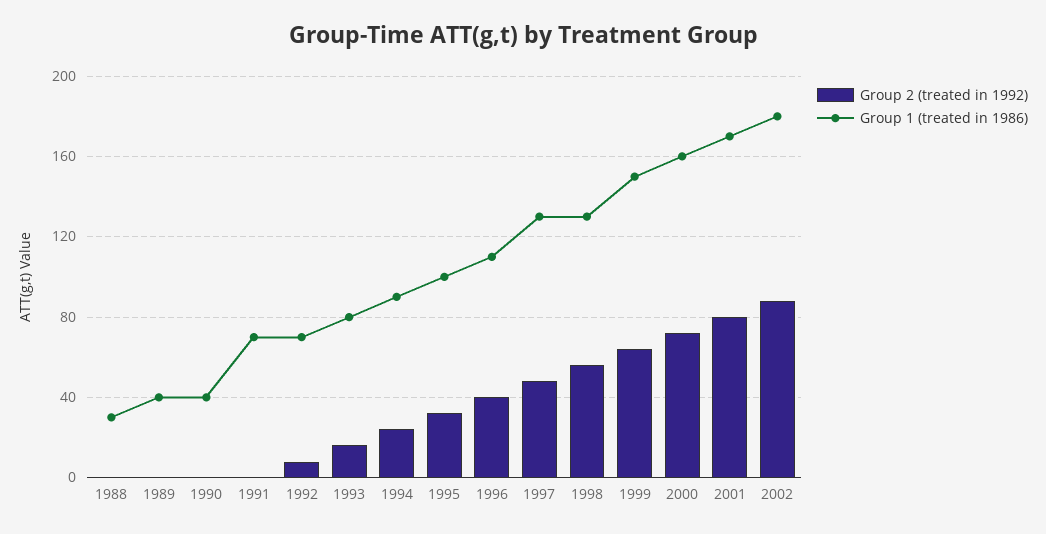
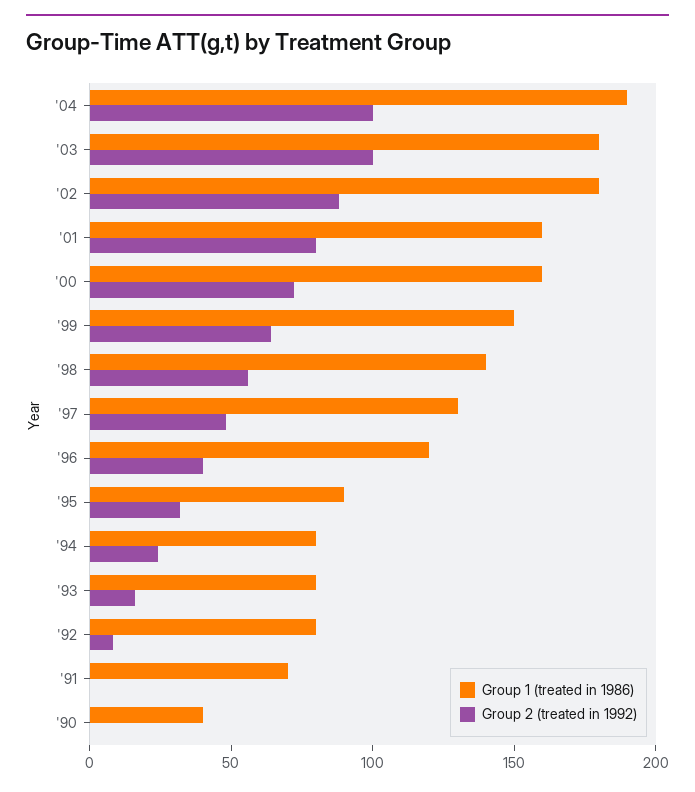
Group 2 (treated in 1992), 1988: 0 -> none
Group 1 (treated in 1986), 1988: 30 -> none
Group 2 (treated in 1992), 1989: 0 -> none
Group 1 (treated in 1986), 1989: 40 -> none
Group 1 (treated in 1986), 1992: 70 -> 80
Group 1 (treated in 1986), 1994: 90 -> 80
Group 1 (treated in 1986), 1995: 100 -> 90
Group 1 (treated in 1986), 1996: 110 -> 120
Group 1 (treated in 1986), 1998: 130 -> 140
Group 1 (treated in 1986), 2001: 170 -> 160
Group 1 (treated in 1986), '04: none -> 190
Group 2 (treated in 1992), '04: none -> 100
Group 1 (treated in 1986), '03: none -> 180
Group 2 (treated in 1992), '03: none -> 100

